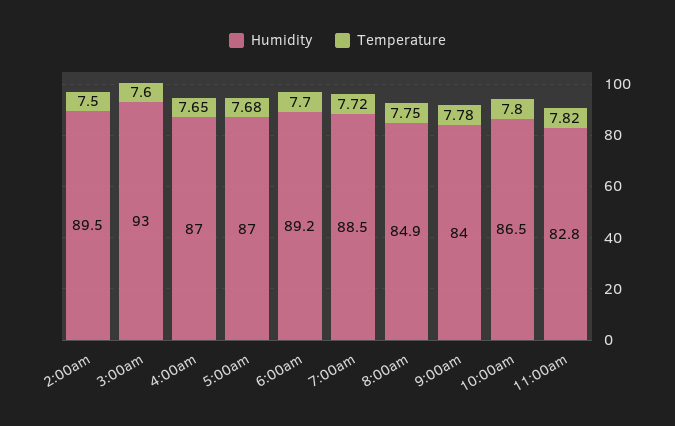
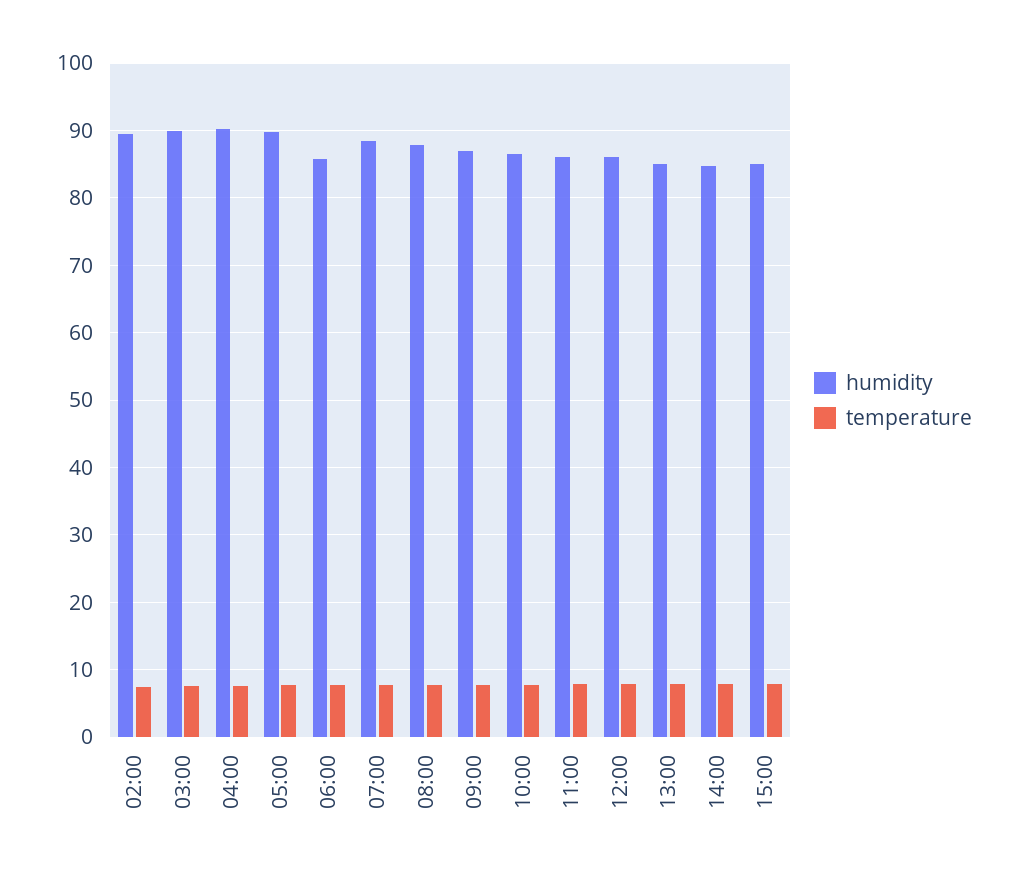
Humidity, 3:00am: 93 -> 90
Humidity, 4:00am: 87 -> 90
Humidity, 5:00am: 87 -> 90
Humidity, 6:00am: 89.2 -> 86
Humidity, 8:00am: 84.9 -> 88
Humidity, 9:00am: 84 -> 87
Humidity, 11:00am: 82.8 -> 86
Humidity, 12:00: none -> 86
Temperature, 12:00: none -> 8
Humidity, 13:00: none -> 85
Temperature, 13:00: none -> 8
Humidity, 14:00: none -> 85
Temperature, 14:00: none -> 8
Humidity, 15:00: none -> 85
Temperature, 15:00: none -> 8

